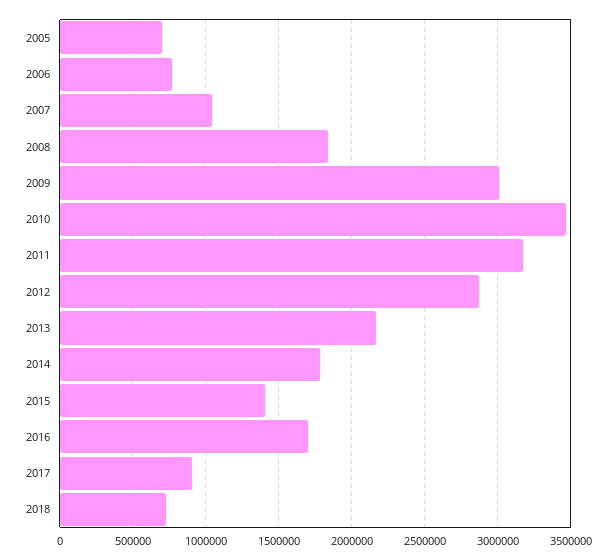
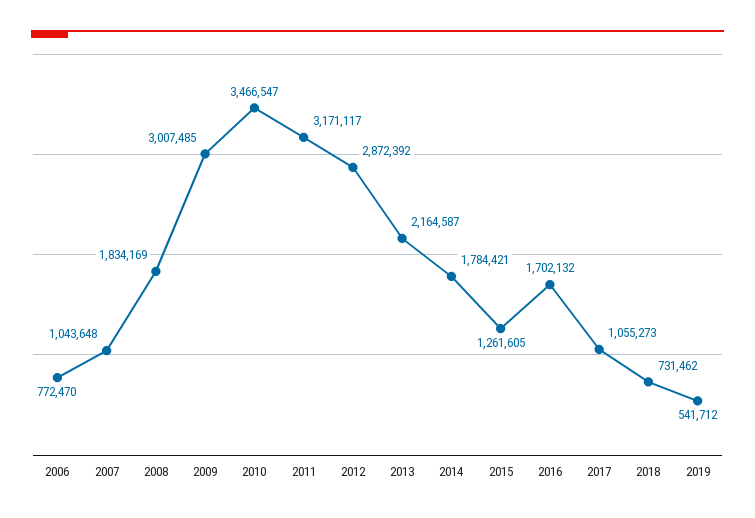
2005: 700000 -> none
2015: 1400000 -> 1261605
2017: 900000 -> 1055273
2019: none -> 541712

